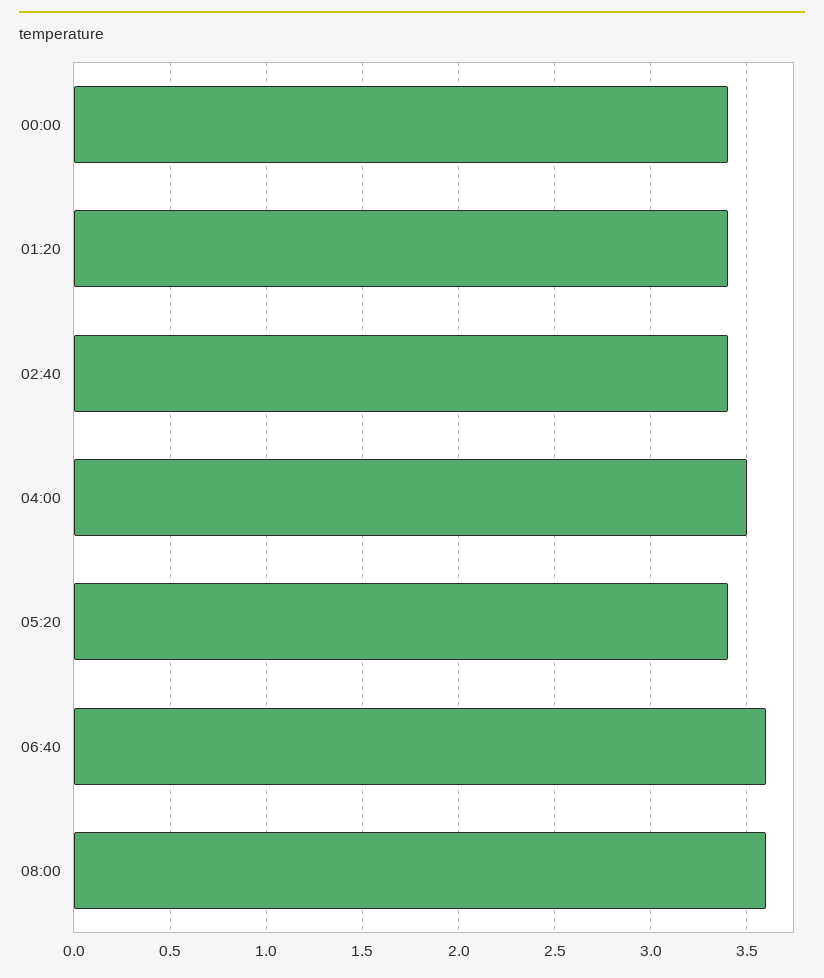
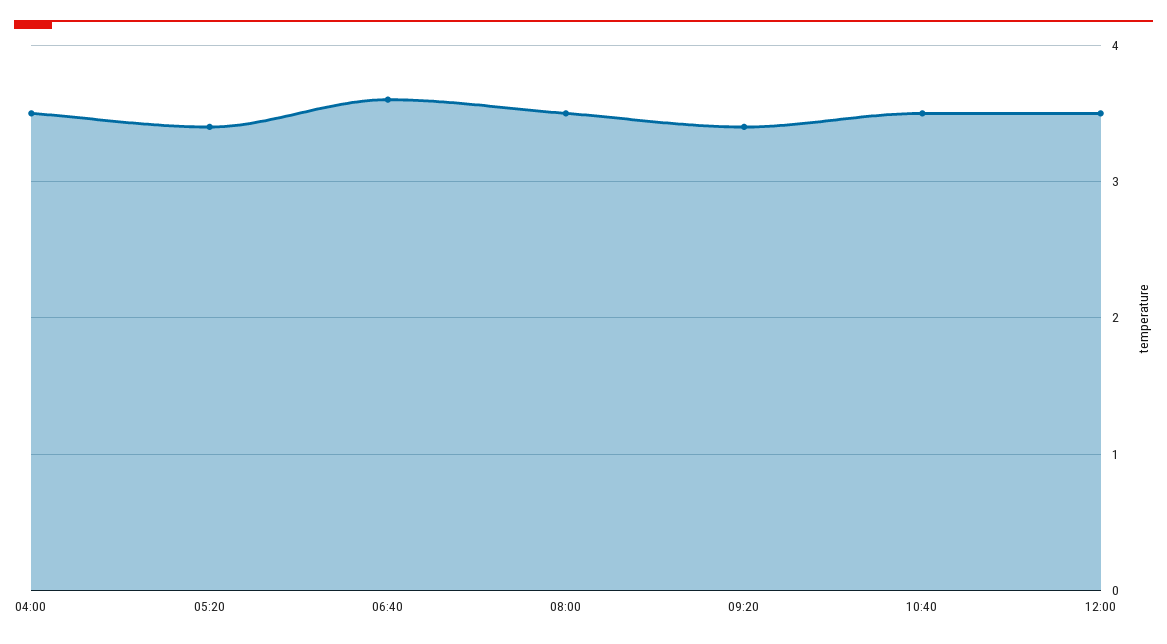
00:00: 3.4 -> none
01:20: 3.4 -> none
02:40: 3.4 -> none
08:00: 3.6 -> 3.5
09:20: none -> 3.4
10:40: none -> 3.5
12:00: none -> 3.5

